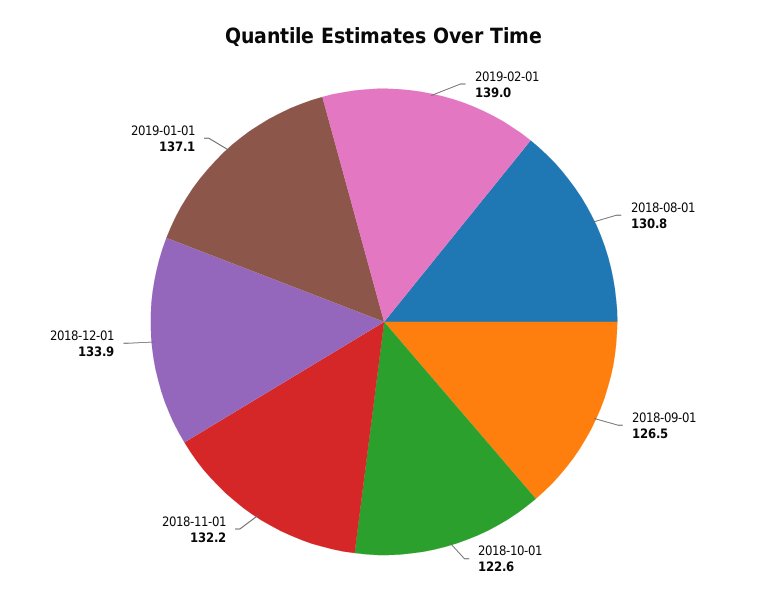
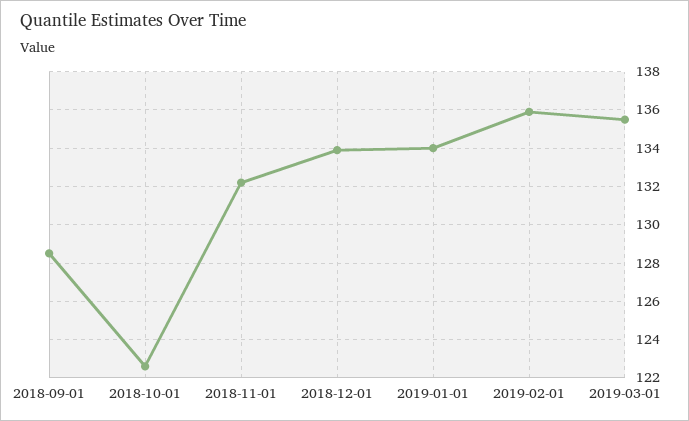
2019-02-01: 139 -> 136
2018-08-01: 130.8 -> none
2018-09-01: 126.5 -> 128.5
2019-01-01: 137.1 -> 134
2019-03-01: none -> 135.5

